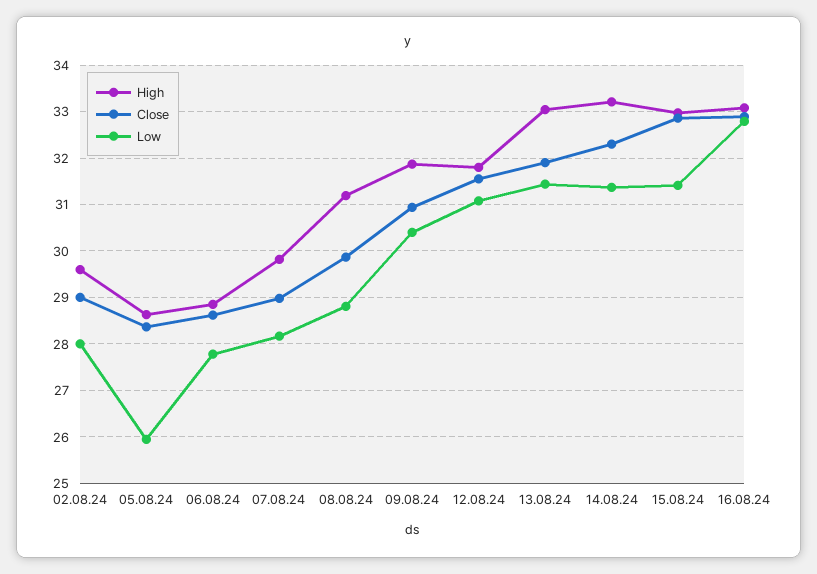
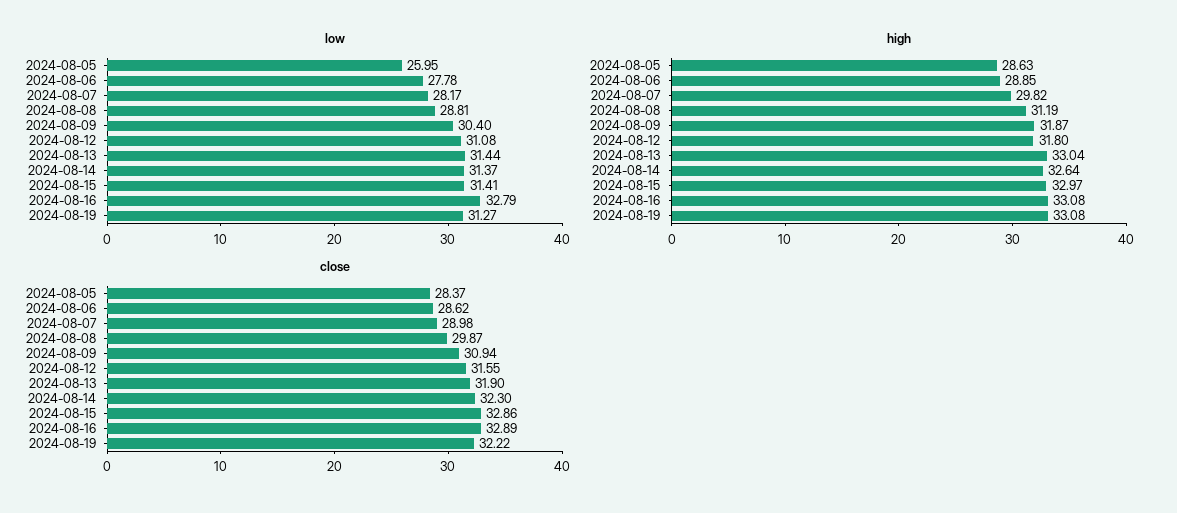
High, 02.08.24: 29.6 -> none
Close, 02.08.24: 29 -> none
Low, 02.08.24: 28 -> none
High, 14.08.24: 33.2 -> 32.64
Low, 2024-08-19: none -> 31.27
High, 2024-08-19: none -> 33.08
Close, 2024-08-19: none -> 32.22

